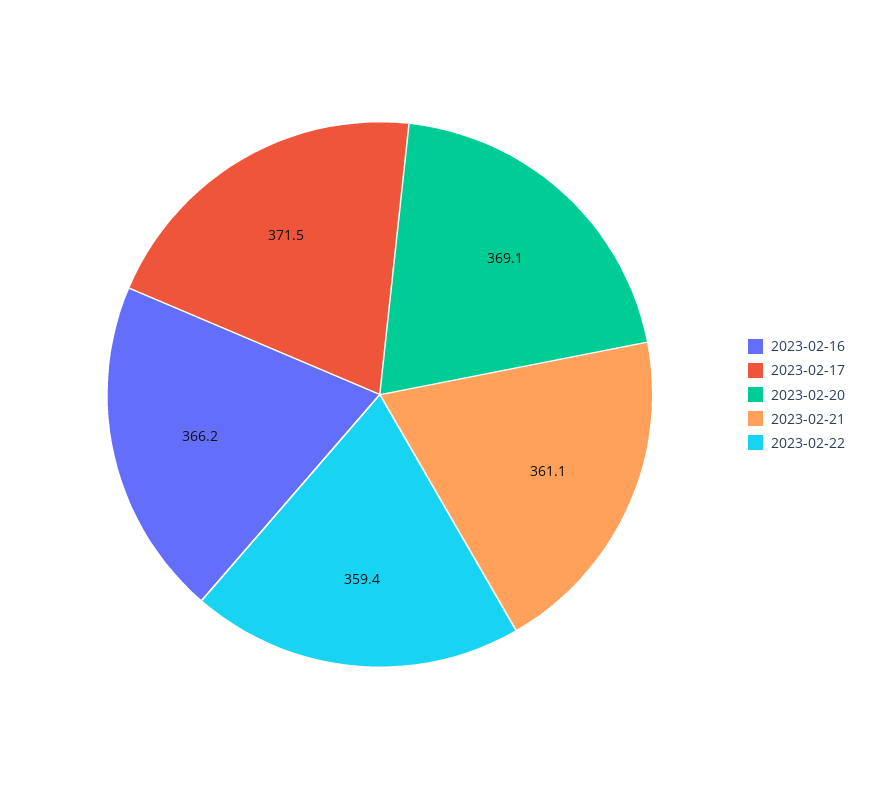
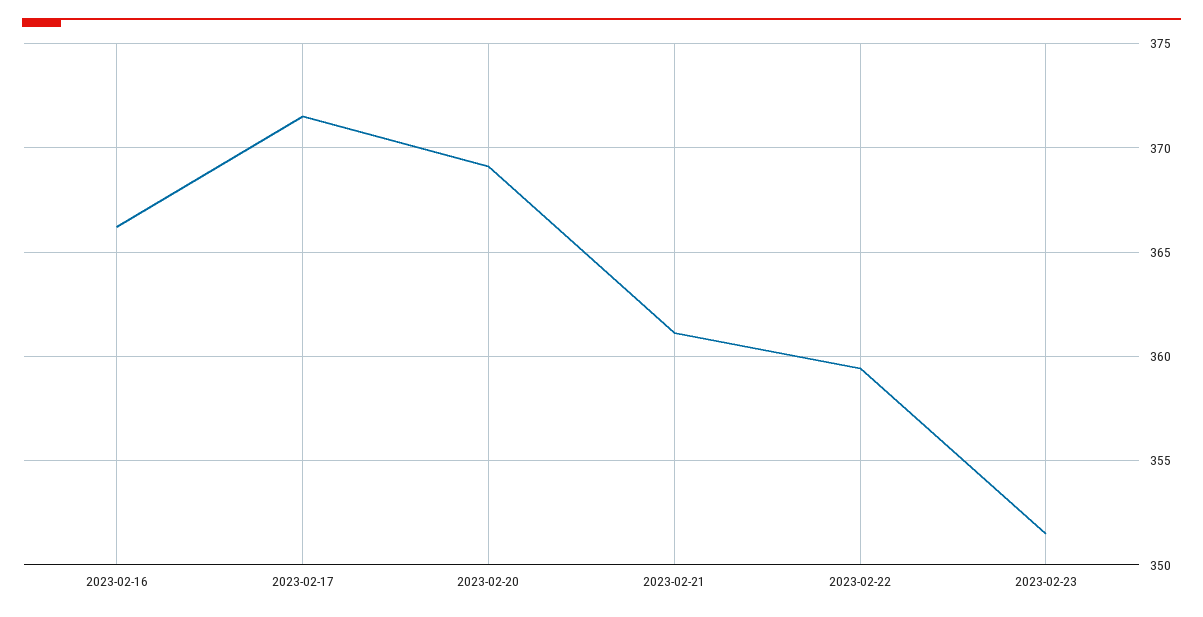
2023-02-23: none -> 351.5

